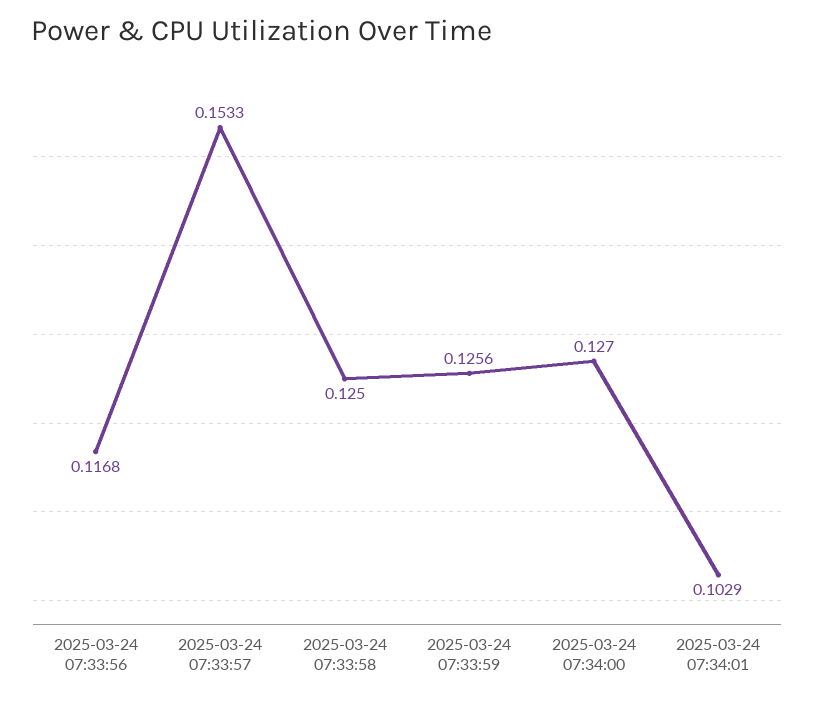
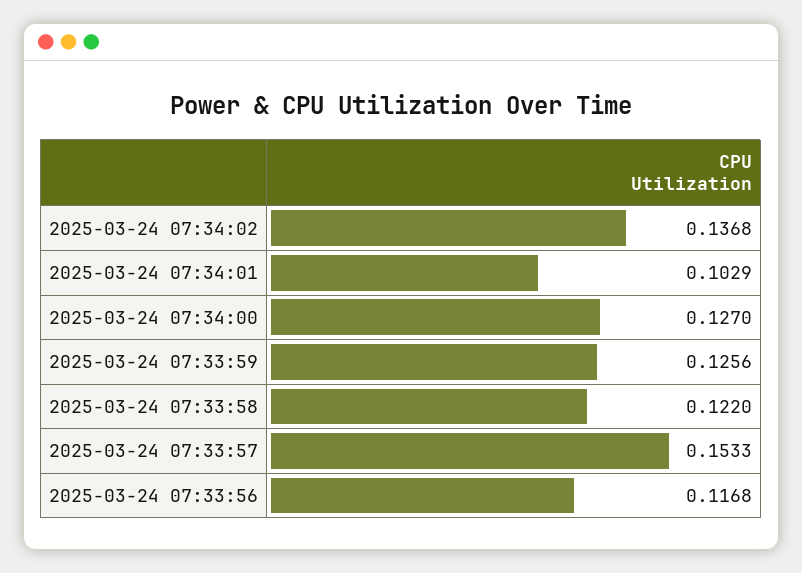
2025-03-24 07:33:58: 0.125 -> 0.122
2025-03-24 07:34:02: none -> 0.1368

